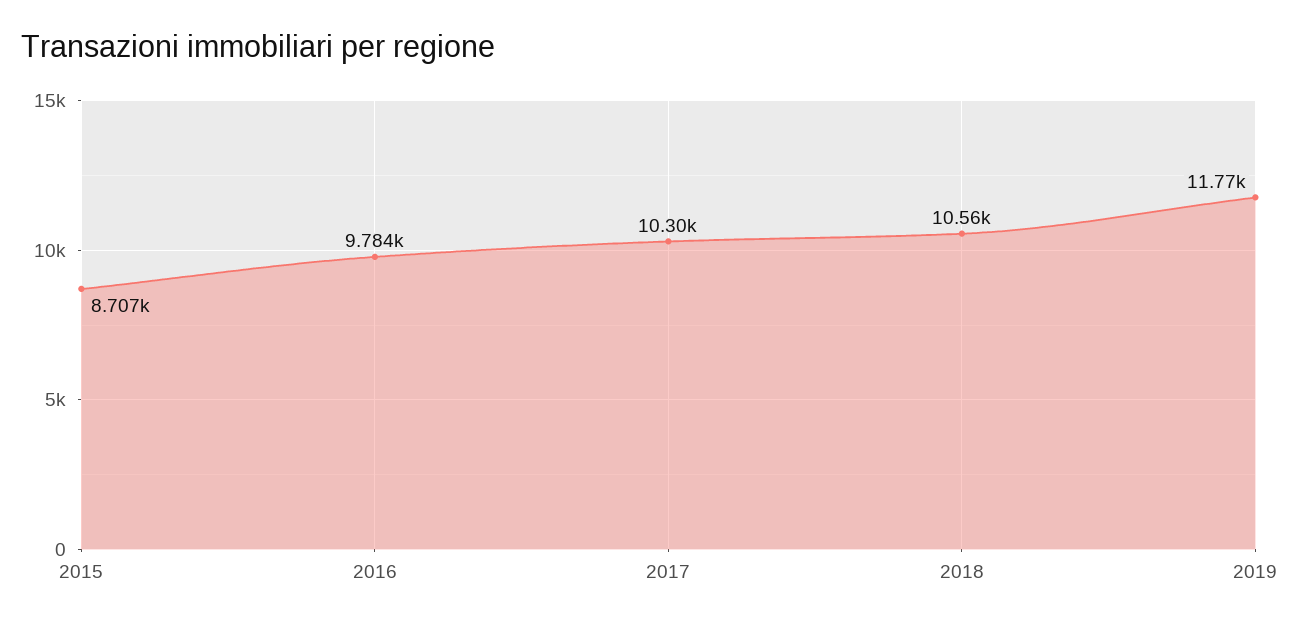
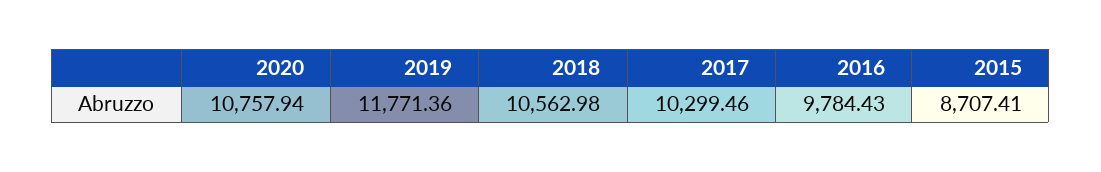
2020: none -> 10757.94

